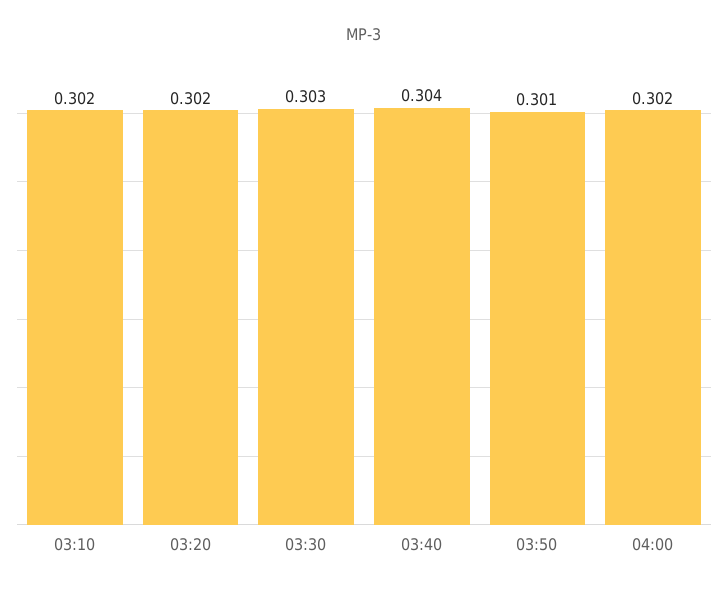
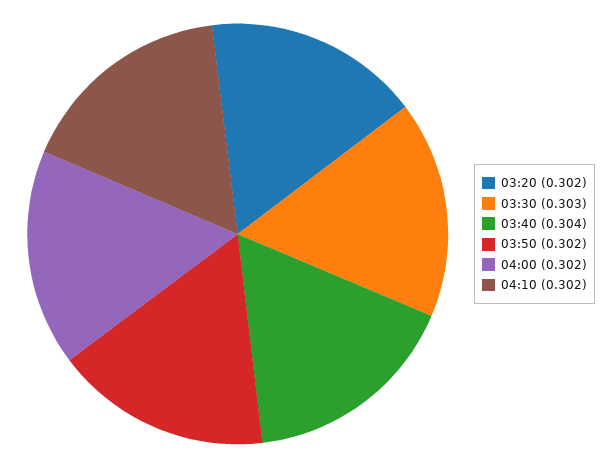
03:10: 0.302 -> none
03:50: 0.301 -> 0.302
04:10: none -> 0.302

